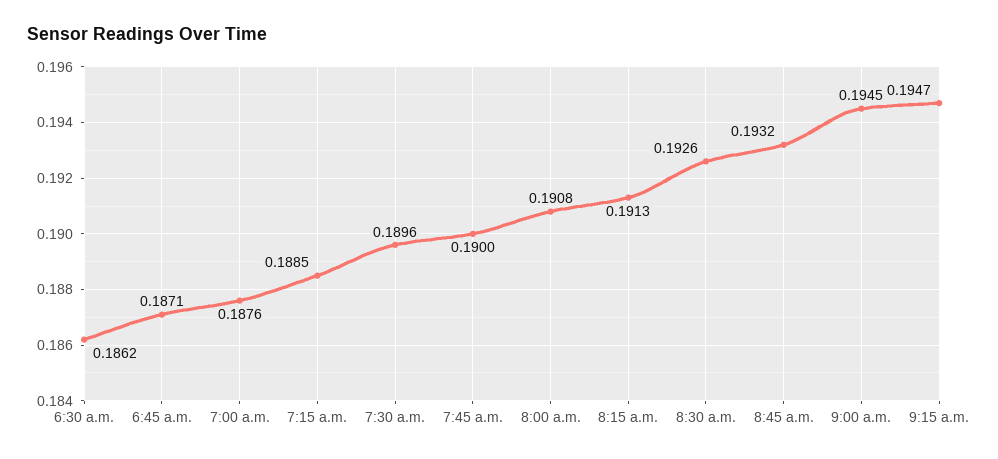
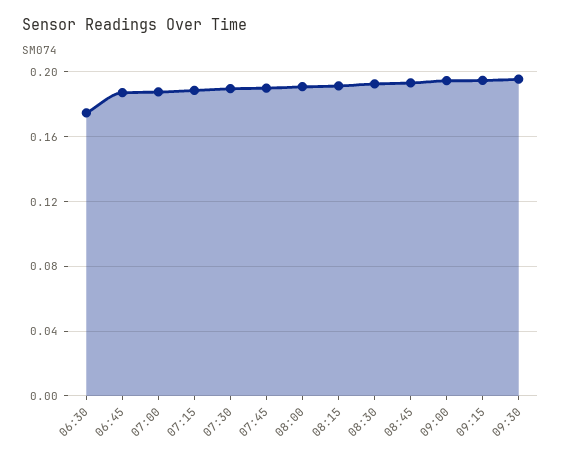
6:30 a.m.: 0.1862 -> 0.175
09:30: none -> 0.195

